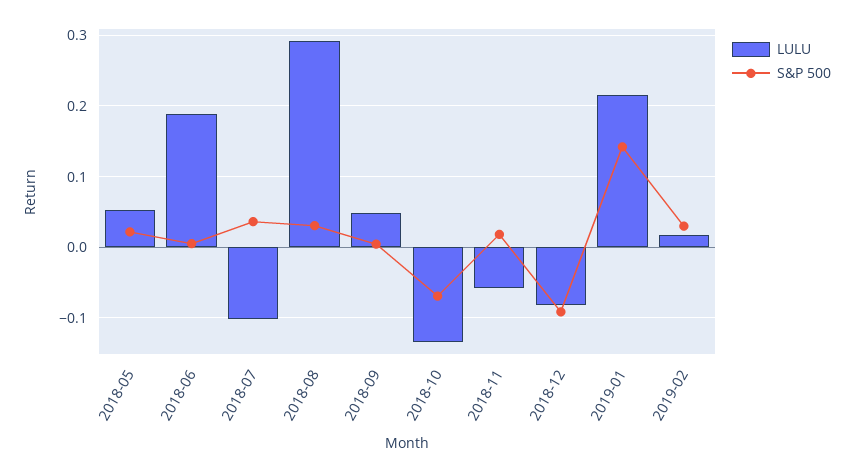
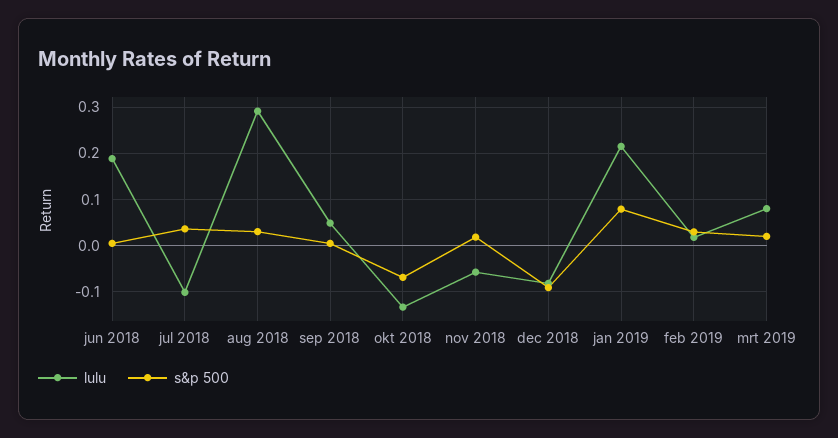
LULU, 2018-05: 0.05 -> none
S&P 500, 2018-05: 0.02 -> none
S&P 500, 2019-01: 0.14 -> 0.08
LULU, mrt 2019: none -> 0.08
S&P 500, mrt 2019: none -> 0.02

